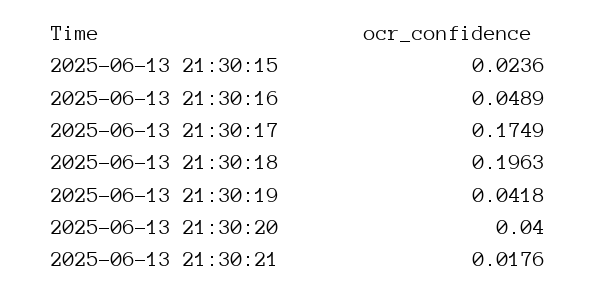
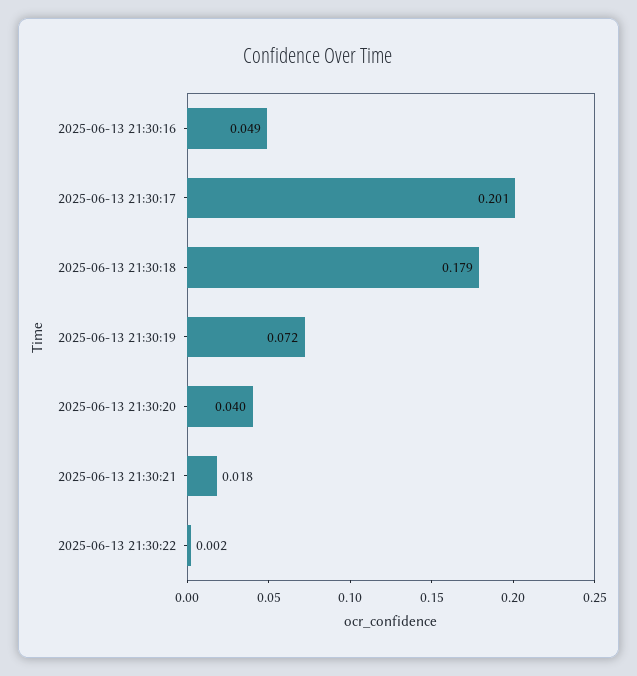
2025-06-13 21:30:15: 0.0236 -> none
2025-06-13 21:30:17: 0.1749 -> 0.201
2025-06-13 21:30:18: 0.1963 -> 0.179
2025-06-13 21:30:19: 0.0418 -> 0.072
2025-06-13 21:30:22: none -> 0.002

